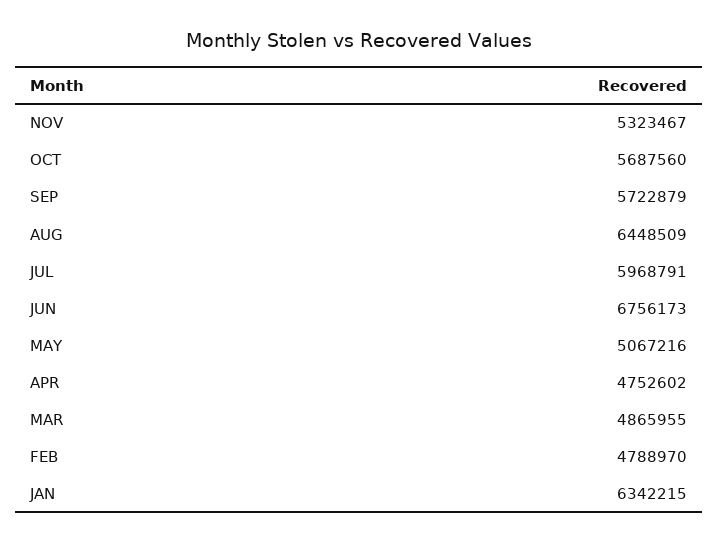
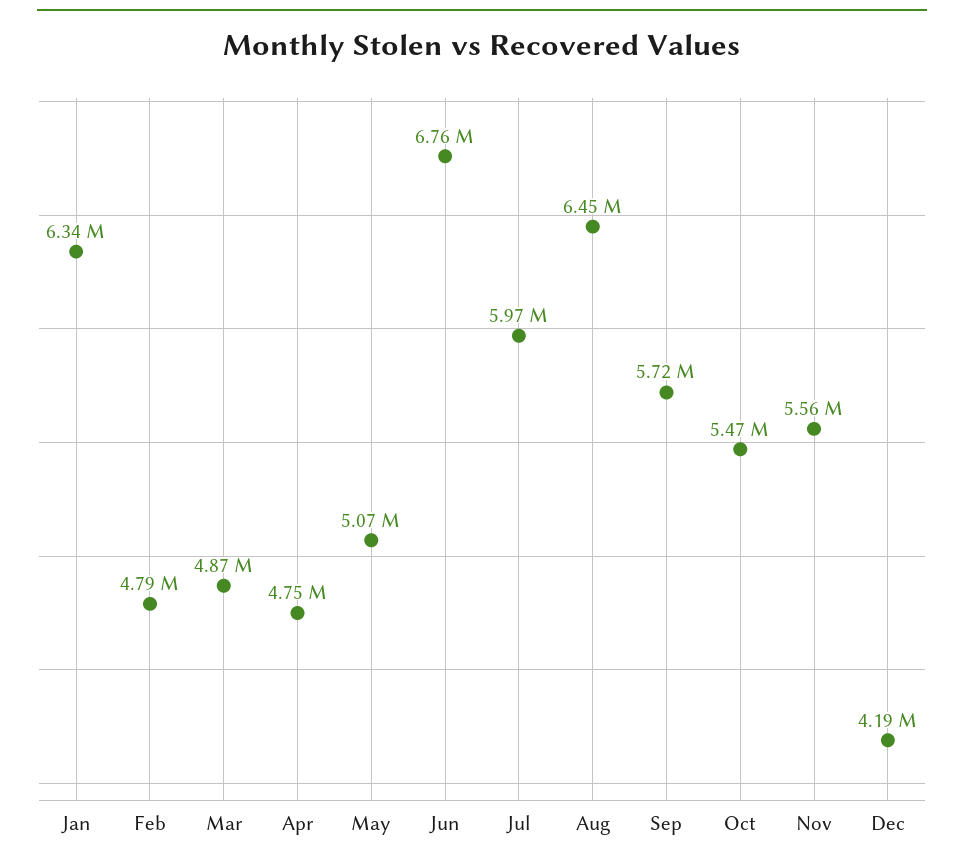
NOV: 5323467 -> 5560000
OCT: 5687560 -> 5470000
Dec: none -> 4190000

